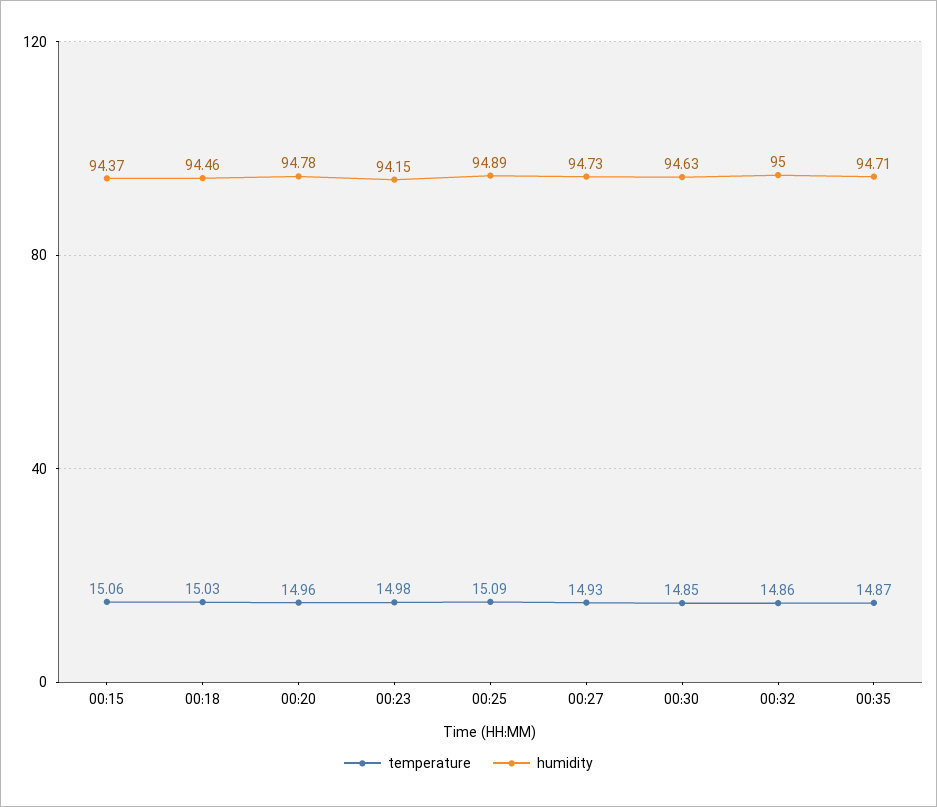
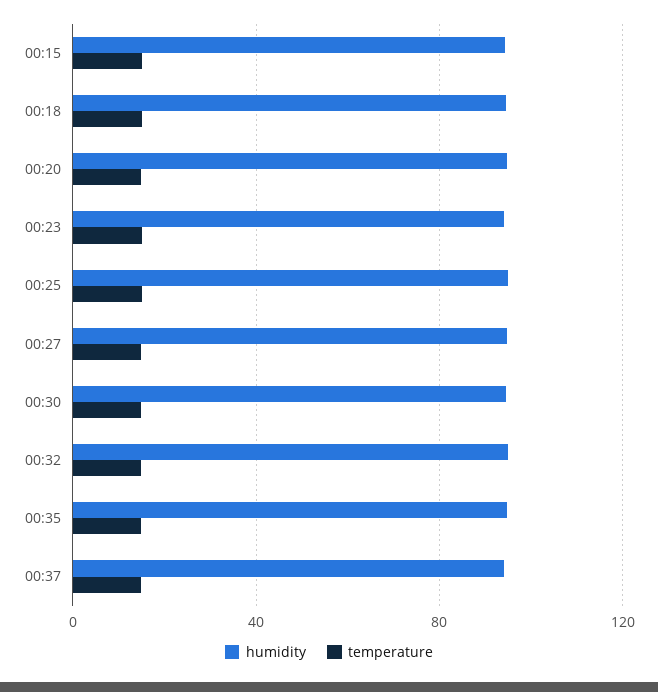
humidity, 00:37: none -> 95
temperature, 00:37: none -> 15

